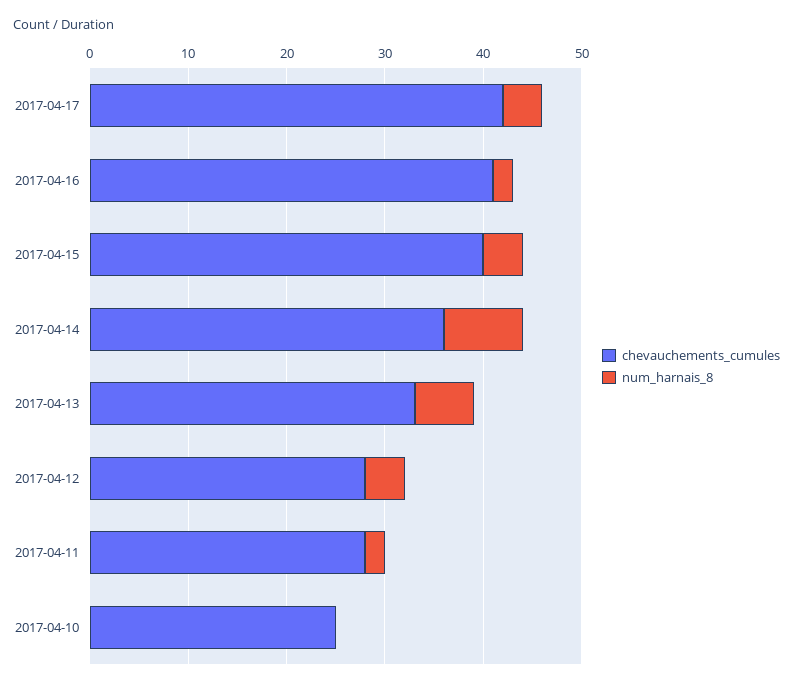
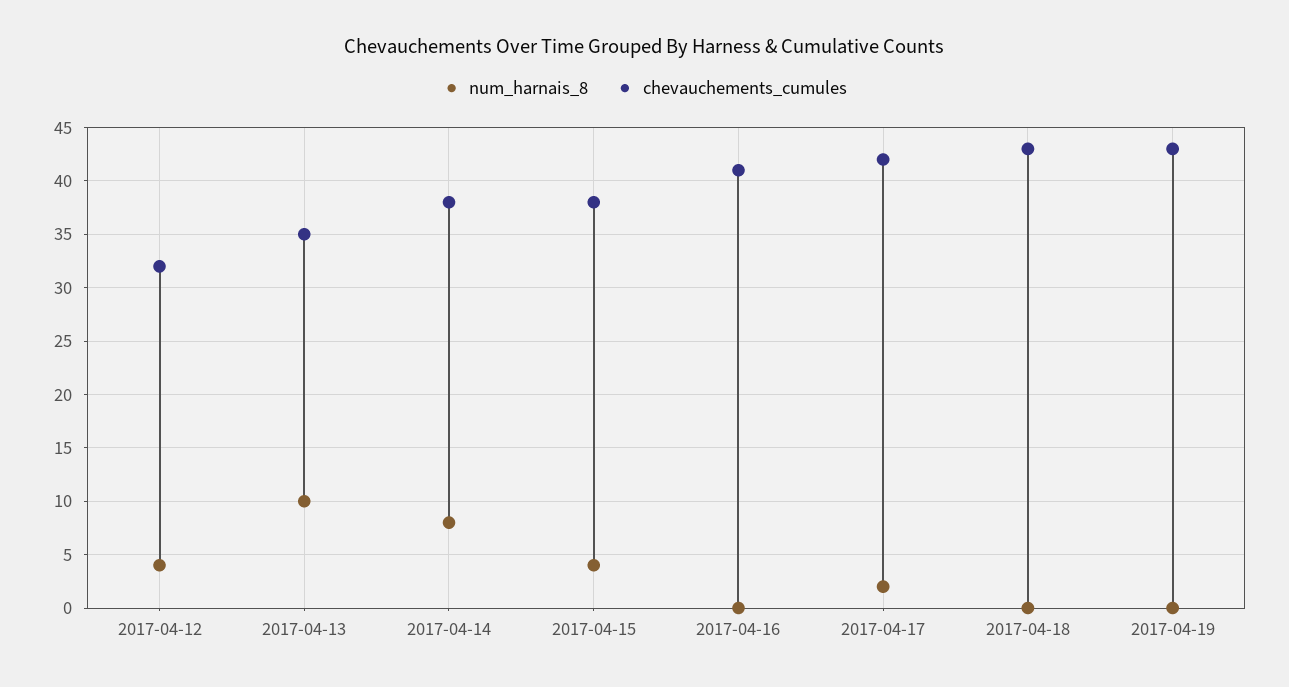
num_harnais_8, 2017-04-17: 4 -> 2
num_harnais_8, 2017-04-16: 2 -> 0
chevauchements_cumules, 2017-04-15: 40 -> 38
chevauchements_cumules, 2017-04-14: 36 -> 38
chevauchements_cumules, 2017-04-13: 33 -> 35
num_harnais_8, 2017-04-13: 6 -> 10
chevauchements_cumules, 2017-04-12: 28 -> 32
chevauchements_cumules, 2017-04-11: 28 -> none
num_harnais_8, 2017-04-11: 2 -> none
chevauchements_cumules, 2017-04-10: 25 -> none
num_harnais_8, 2017-04-10: 0 -> none
num_harnais_8, 2017-04-18: none -> 0
chevauchements_cumules, 2017-04-18: none -> 43
num_harnais_8, 2017-04-19: none -> 0
chevauchements_cumules, 2017-04-19: none -> 43

